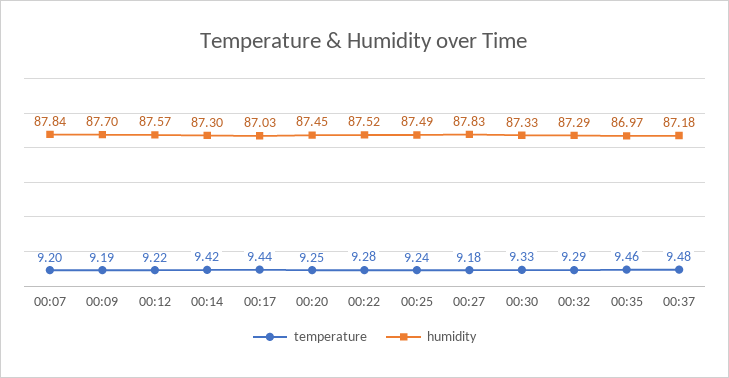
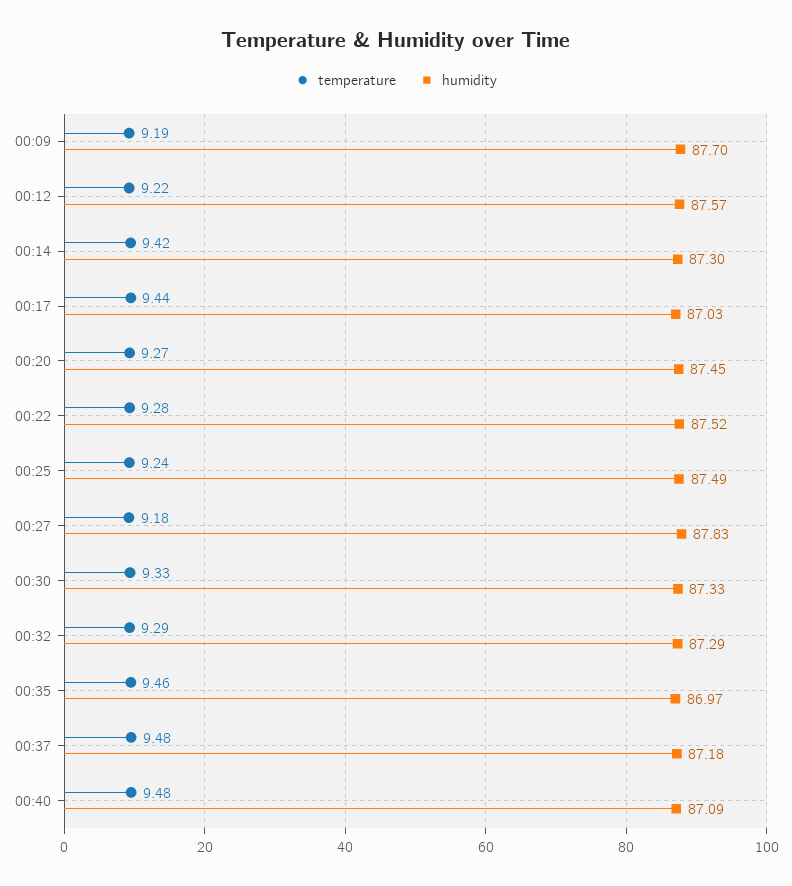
temperature, 00:07: 9.2 -> none
humidity, 00:07: 87.84 -> none
temperature, 00:20: 9.25 -> 9.27
temperature, 00:40: none -> 9.48
humidity, 00:40: none -> 87.09

